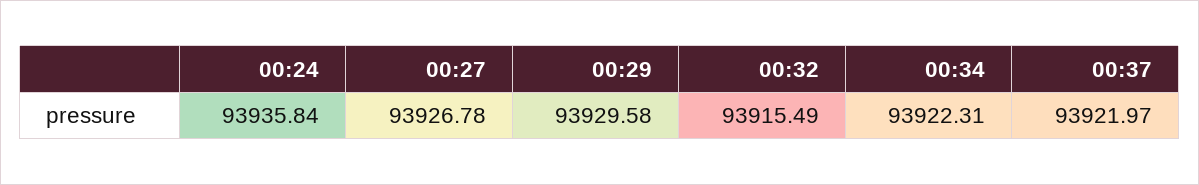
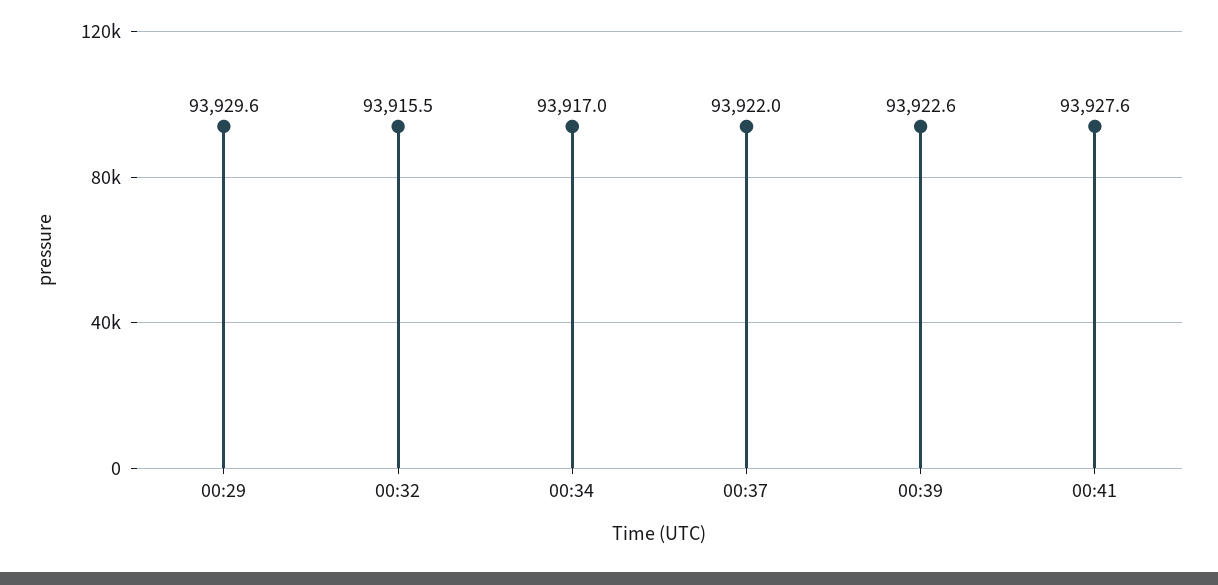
00:24: 93935.84 -> none
00:27: 93926.78 -> none
00:34: 93922.31 -> 93917
00:39: none -> 93922.6
00:41: none -> 93927.6

